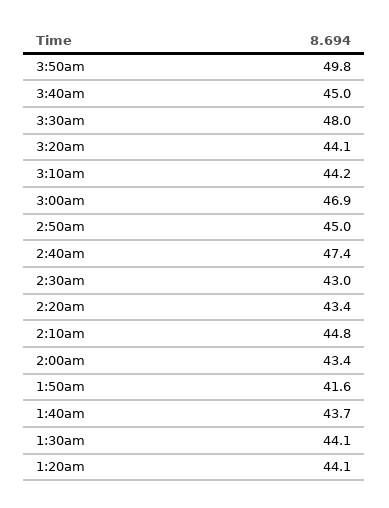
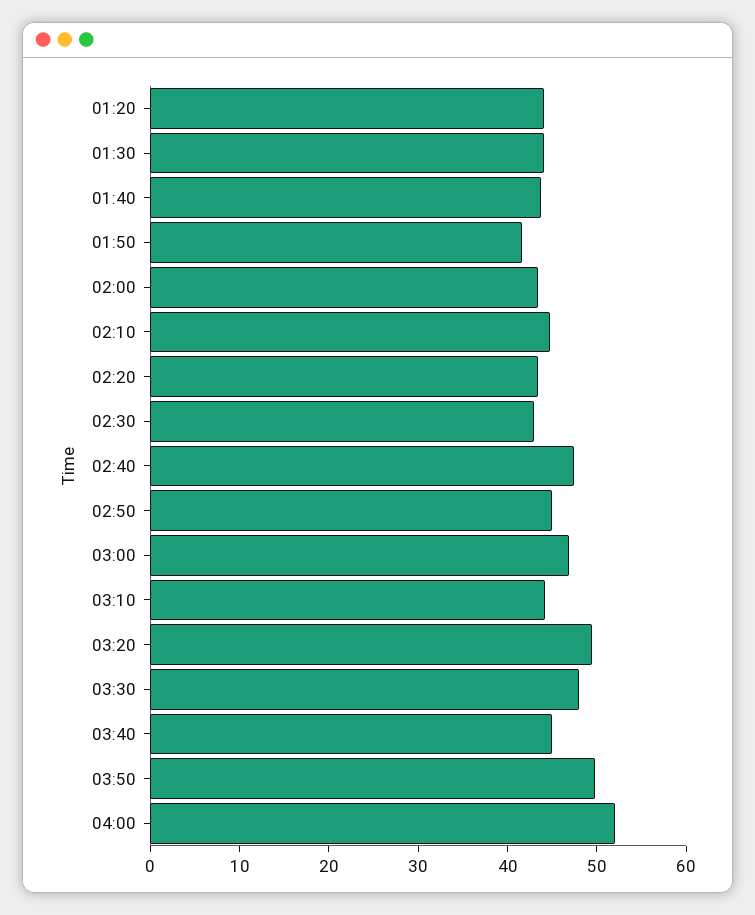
3:20am: 44.1 -> 50
04:00: none -> 52

